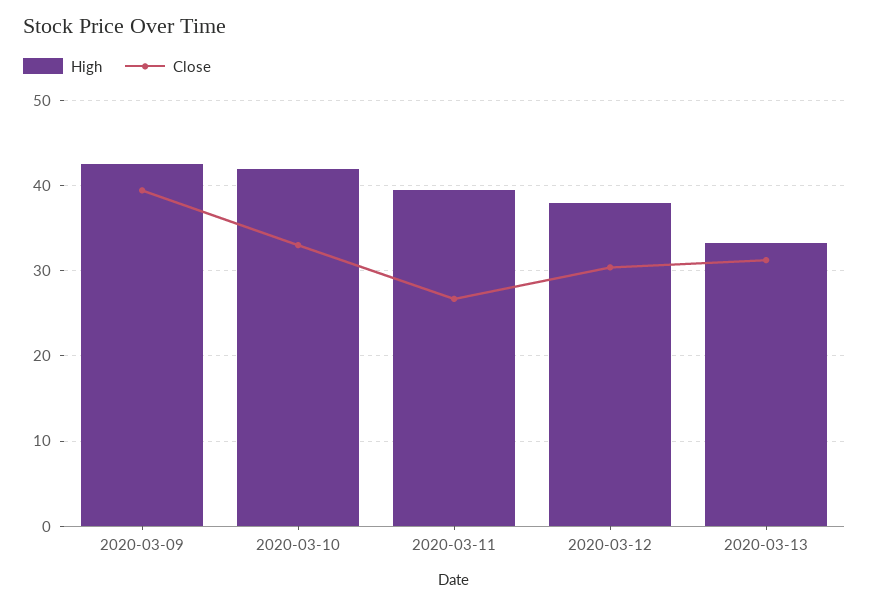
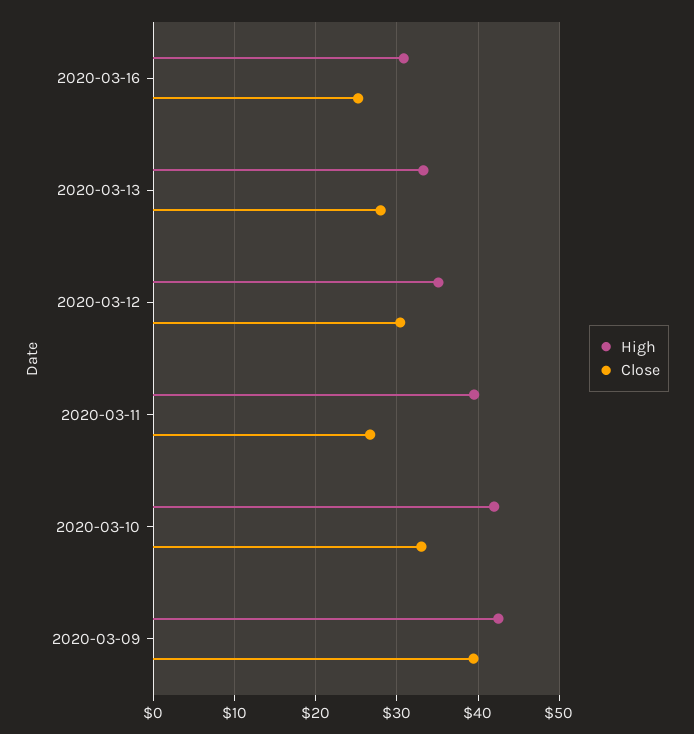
High, 2020-03-12: 38 -> 35
Close, 2020-03-13: 31 -> 28
High, 2020-03-16: none -> 31
Close, 2020-03-16: none -> 25

